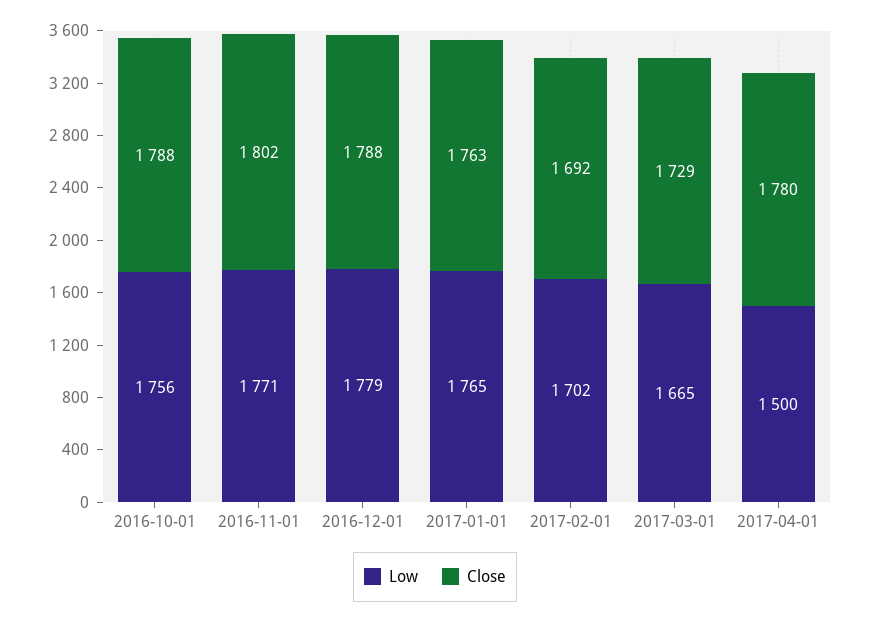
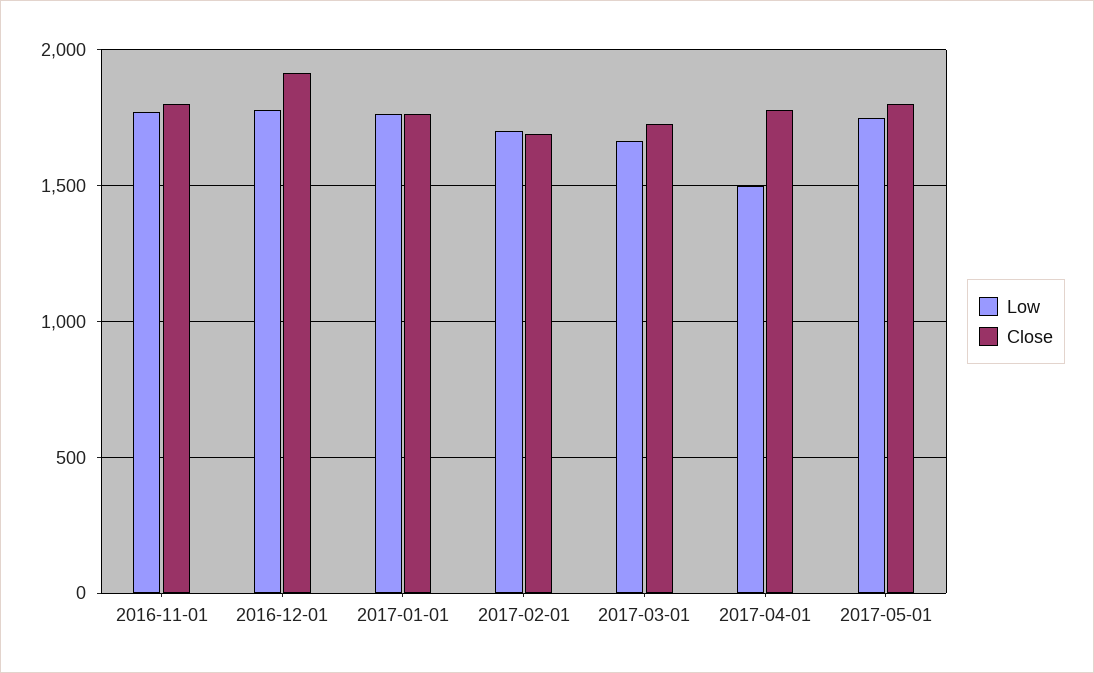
Low, 2016-10-01: 1756 -> none
Close, 2016-10-01: 1788 -> none
Close, 2016-12-01: 1788 -> 1900
Low, 2017-05-01: none -> 1750
Close, 2017-05-01: none -> 1800

